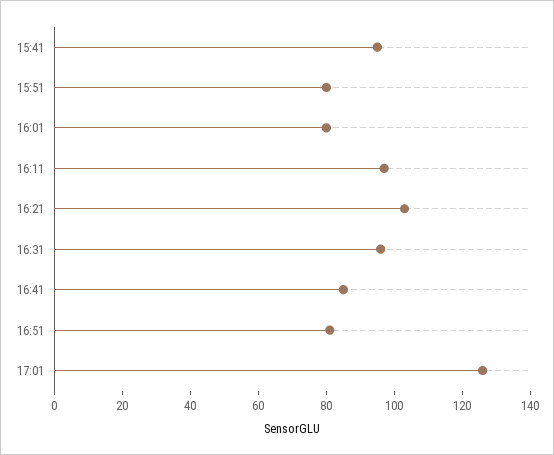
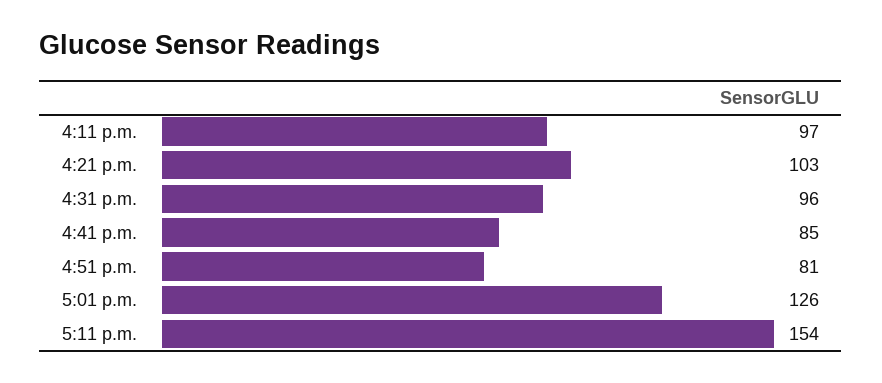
15:41: 95 -> none
15:51: 80 -> none
16:01: 80 -> none
5:11 p.m.: none -> 154

